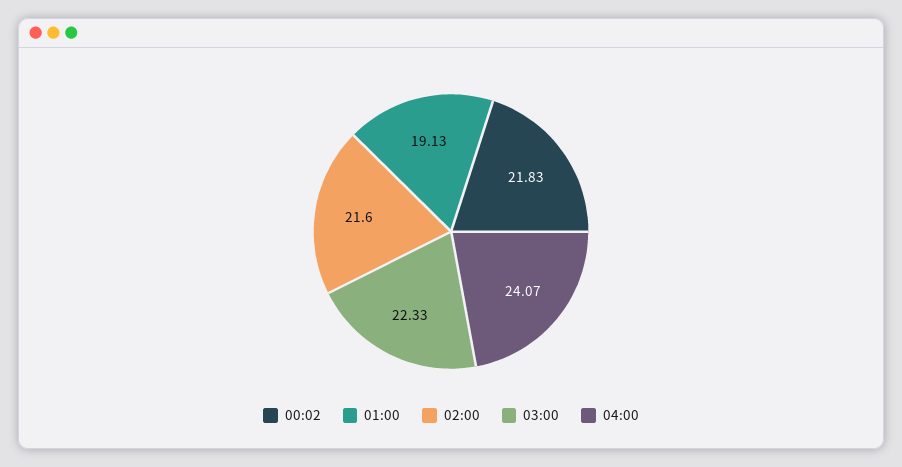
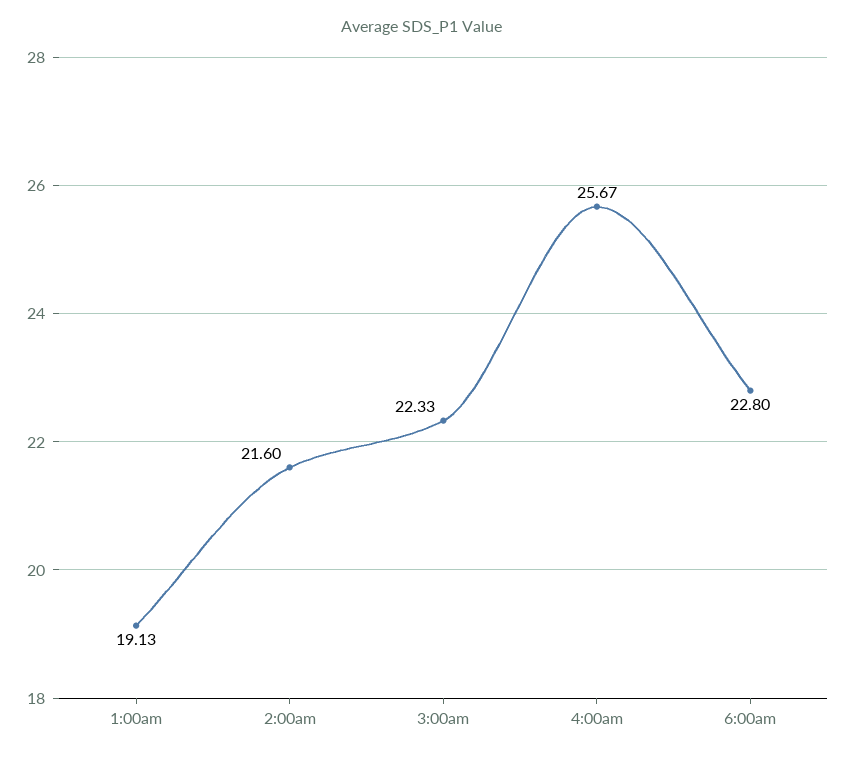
00:02: 21.83 -> none
04:00: 24.07 -> 25.67
6:00am: none -> 22.8

